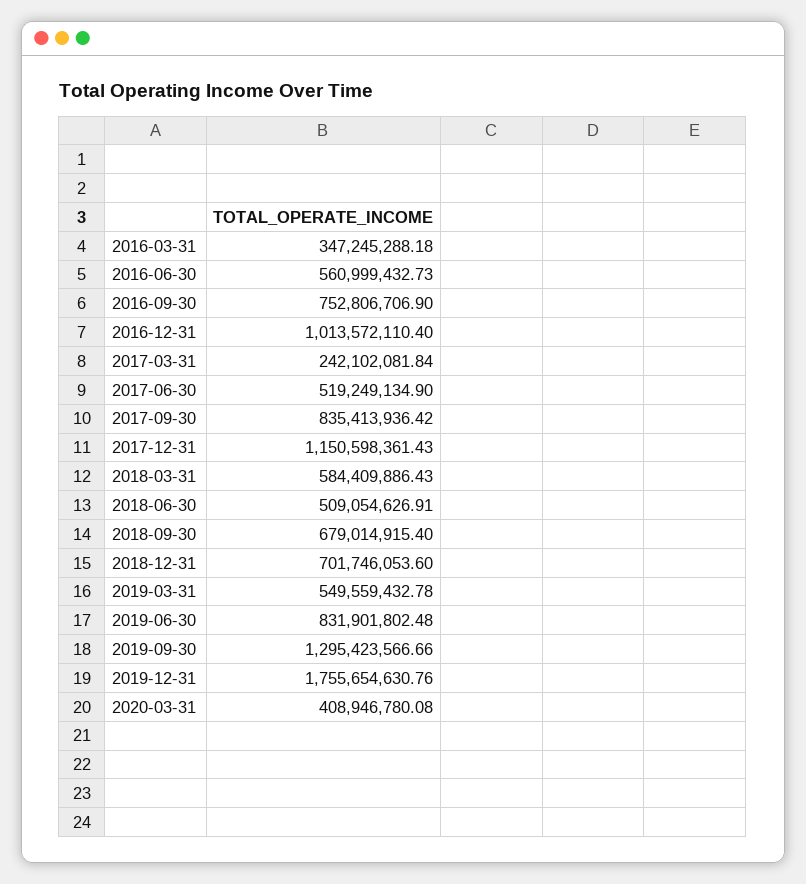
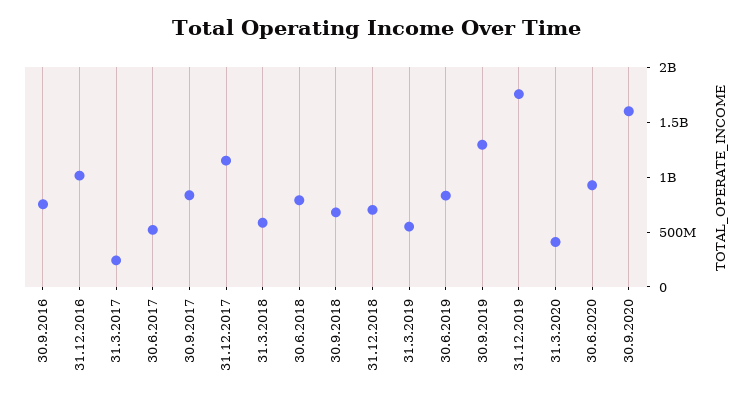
2016-03-31: 347245288.18 -> none
2016-06-30: 560999432.73 -> none
2018-06-30: 509054626.91 -> 800000000
30.6.2020: none -> 900000000
30.9.2020: none -> 1600000000

